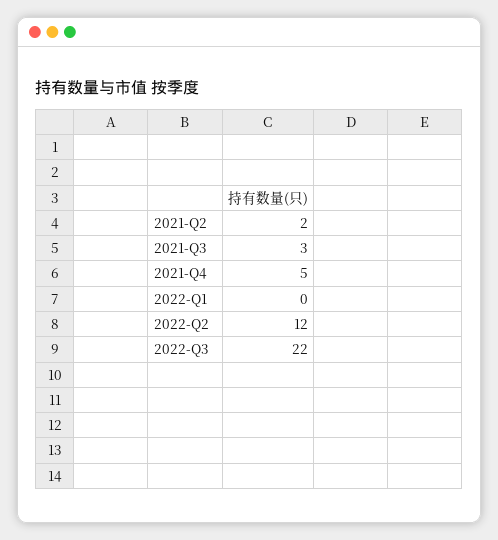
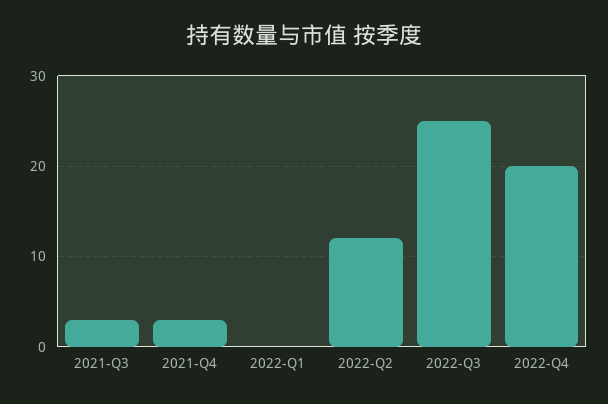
2021-Q2: 2 -> none
2021-Q4: 5 -> 3
2022-Q3: 22 -> 25
2022-Q4: none -> 20

